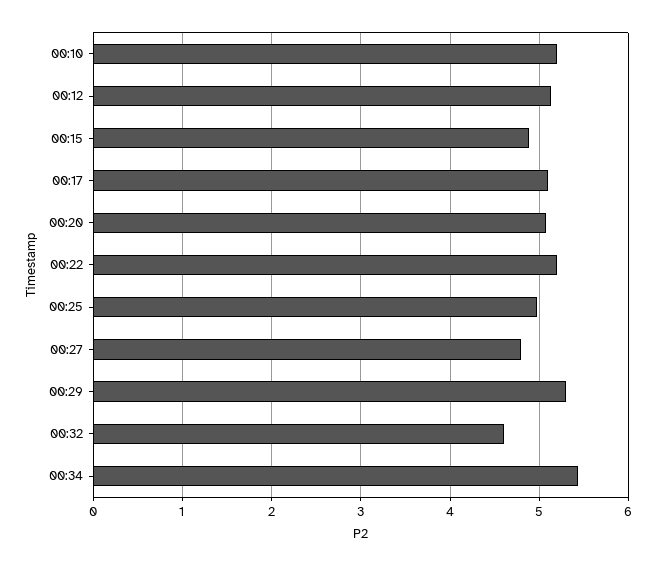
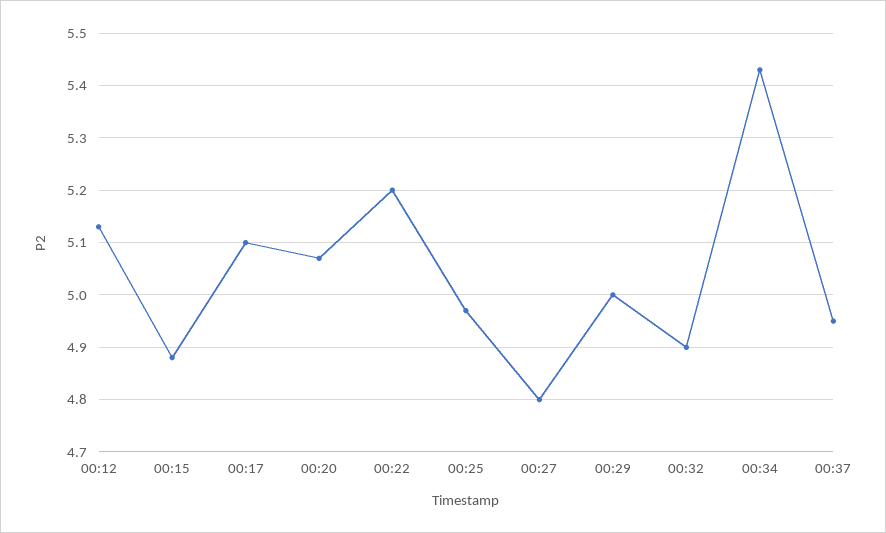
00:10: 5.2 -> none
00:29: 5.3 -> 5
00:32: 4.6 -> 4.9
00:37: none -> 4.95

